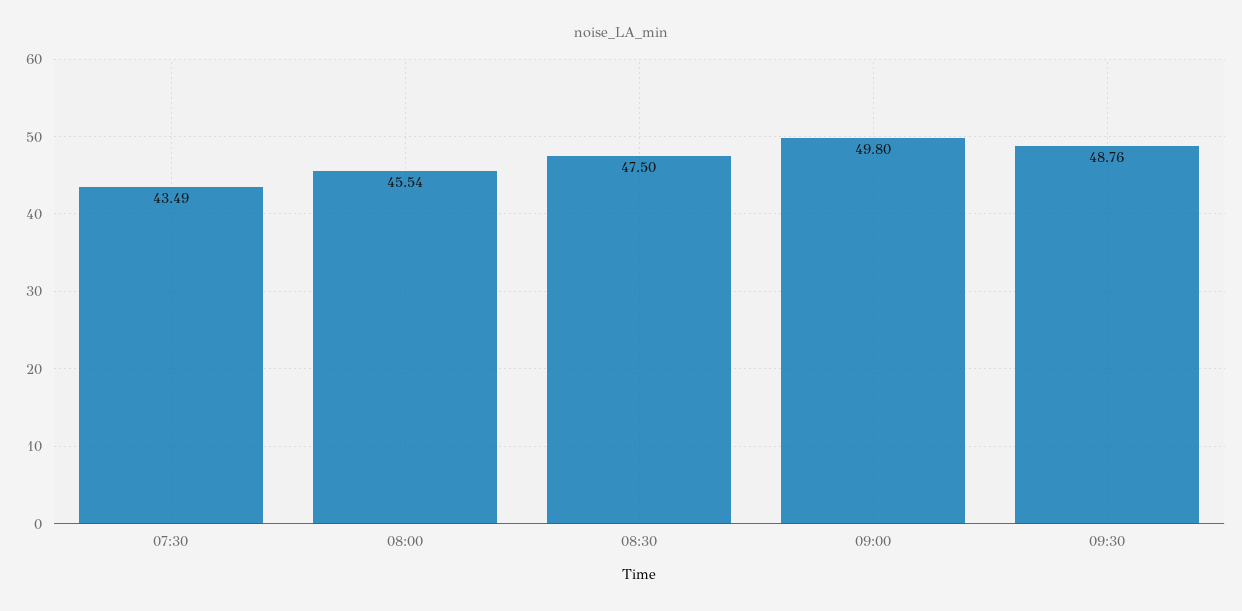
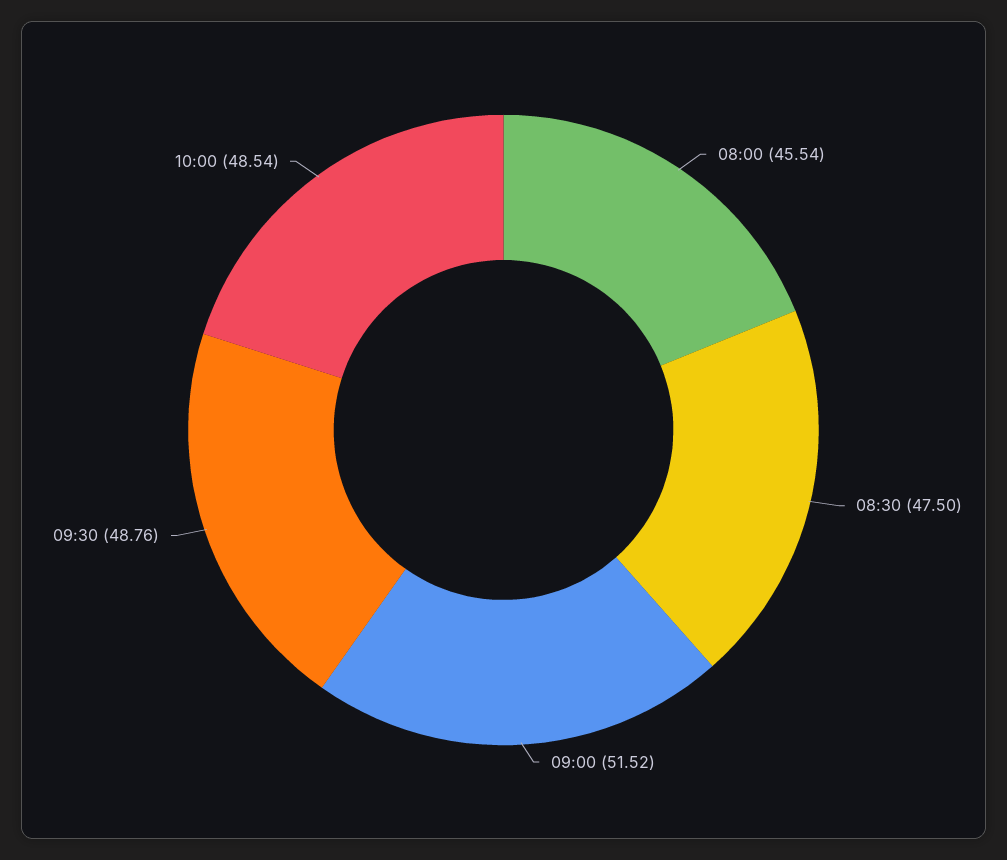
07:30: 43.49 -> none
09:00: 49.8 -> 51.52
10:00: none -> 48.54

